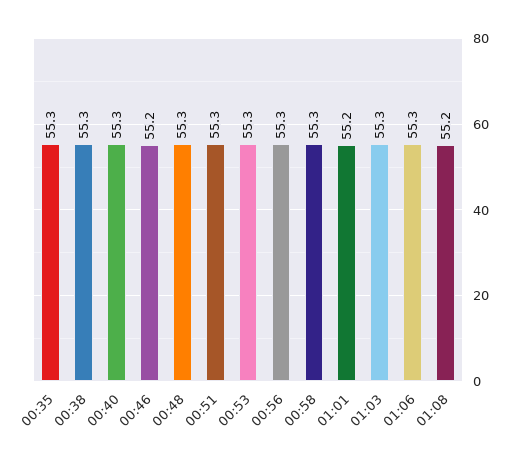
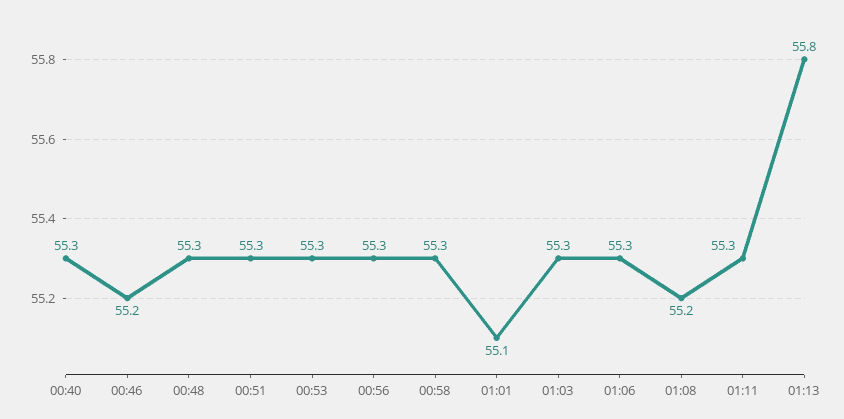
00:35: 55.3 -> none
00:38: 55.3 -> none
01:01: 55.2 -> 55.1
01:11: none -> 55.3
01:13: none -> 55.8

